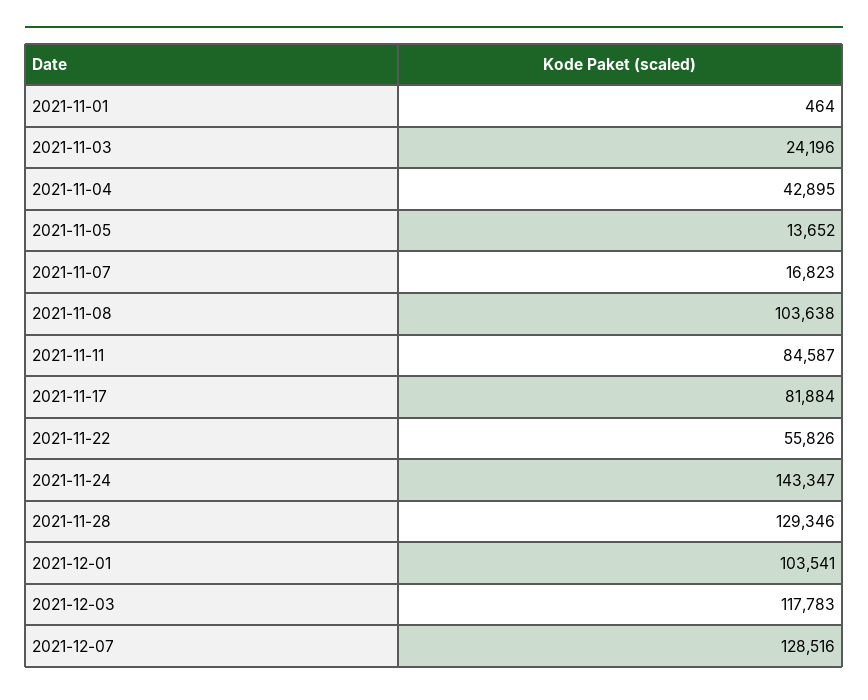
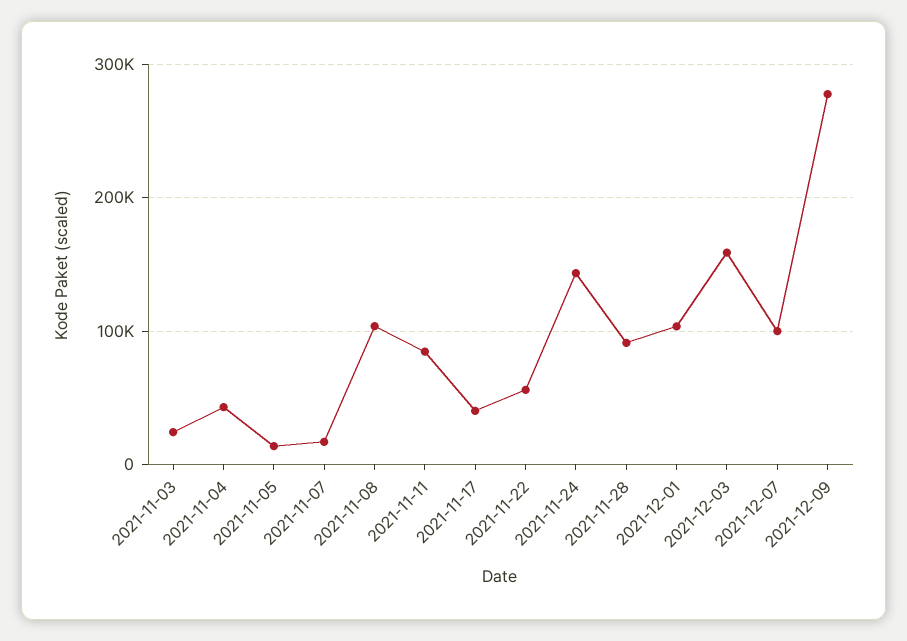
2021-11-01: 464 -> none
2021-11-17: 81884 -> 40000
2021-11-28: 129346 -> 90000
2021-12-03: 117783 -> 160000
2021-12-07: 128516 -> 100000
2021-12-09: none -> 280000

